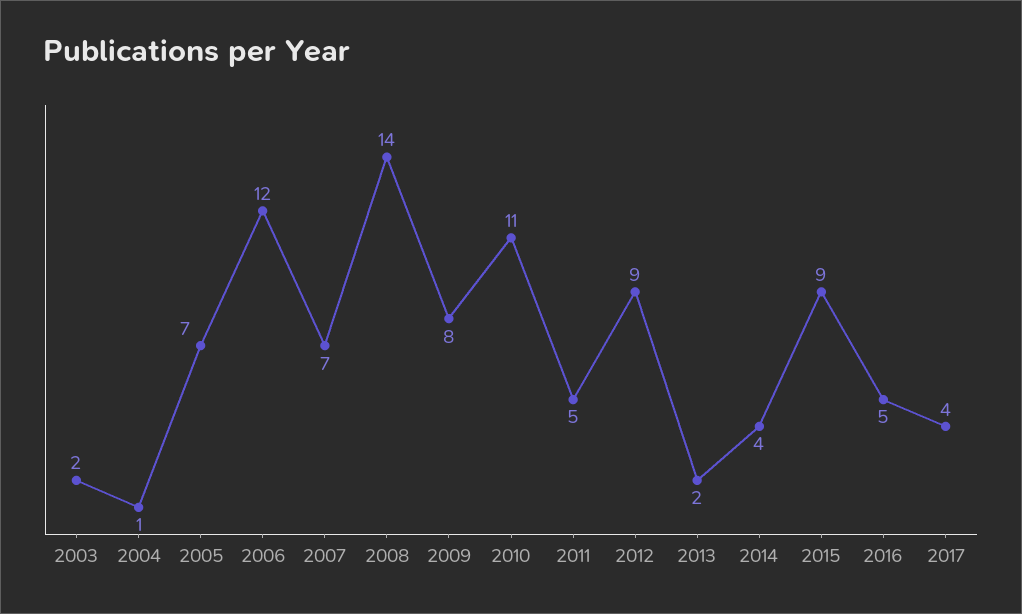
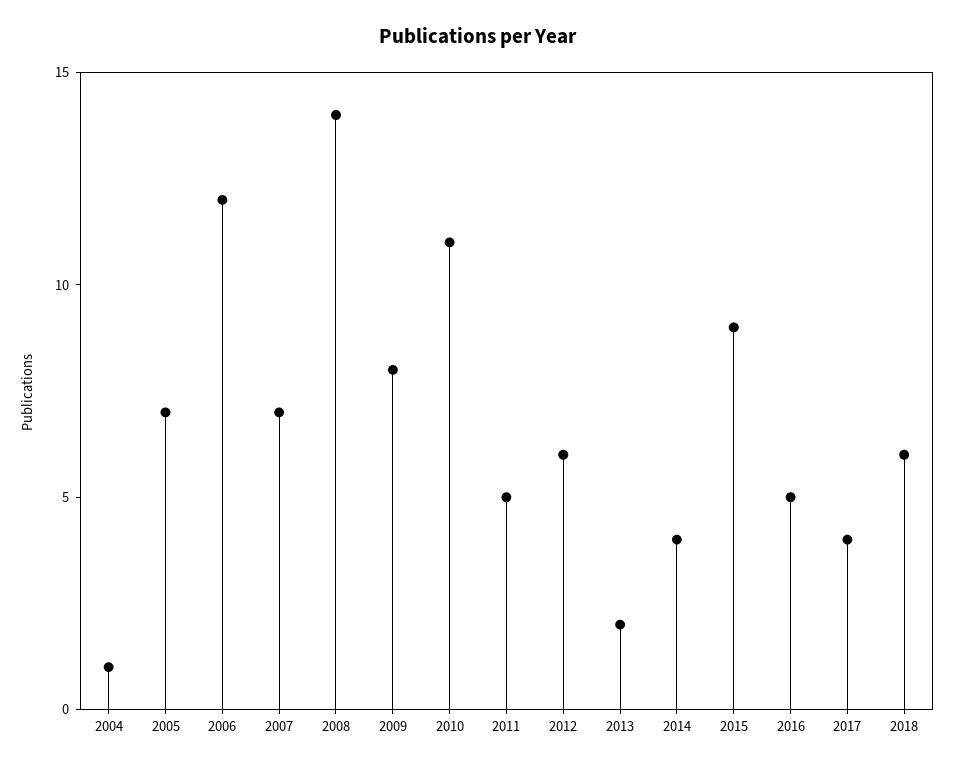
2003: 2 -> none
2012: 9 -> 6
2018: none -> 6

